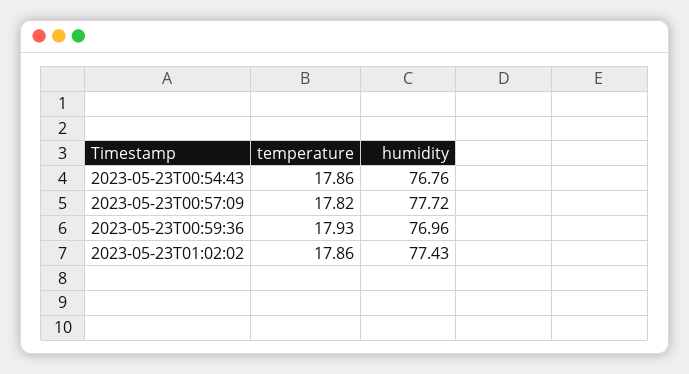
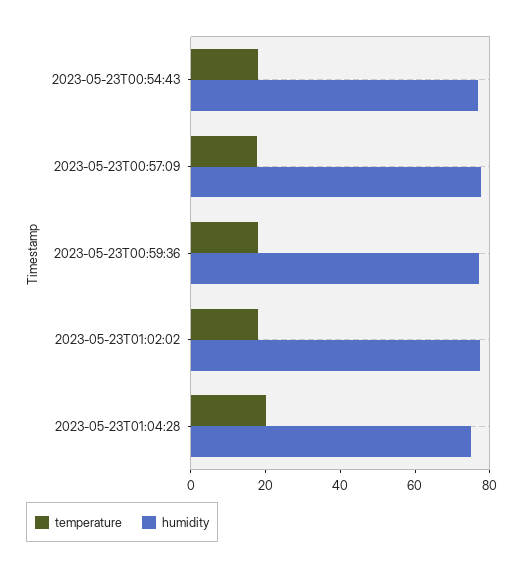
temperature, 2023-05-23T01:04:28: none -> 20
humidity, 2023-05-23T01:04:28: none -> 75

